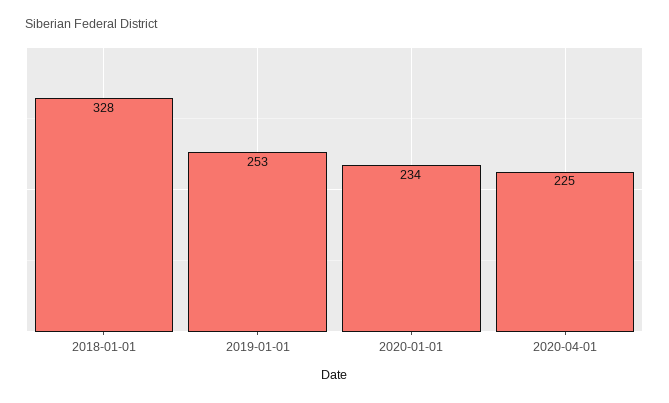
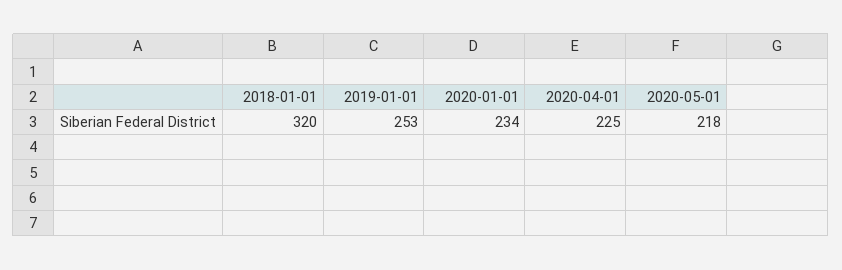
2018-01-01: 328 -> 320
2020-05-01: none -> 218

